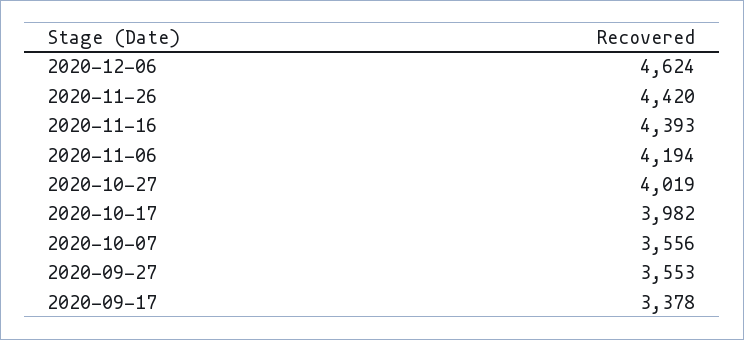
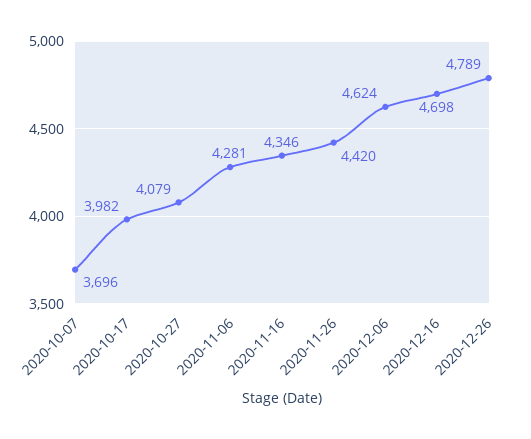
2020-11-16: 4393 -> 4346
2020-11-06: 4194 -> 4281
2020-10-27: 4019 -> 4079
2020-10-07: 3556 -> 3696
2020-09-27: 3553 -> none
2020-09-17: 3378 -> none
2020-12-16: none -> 4698
2020-12-26: none -> 4789

